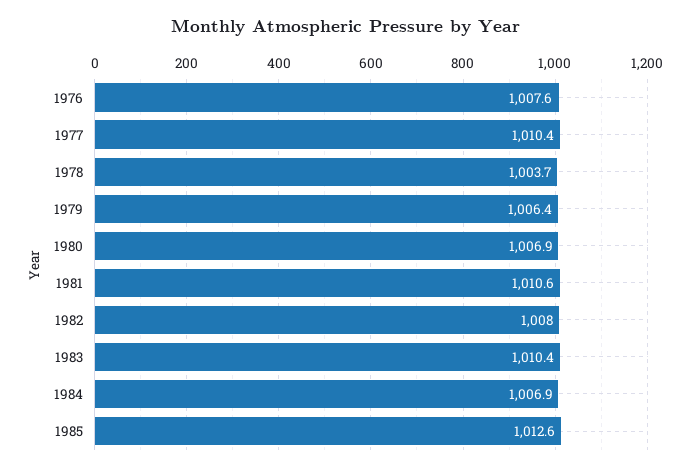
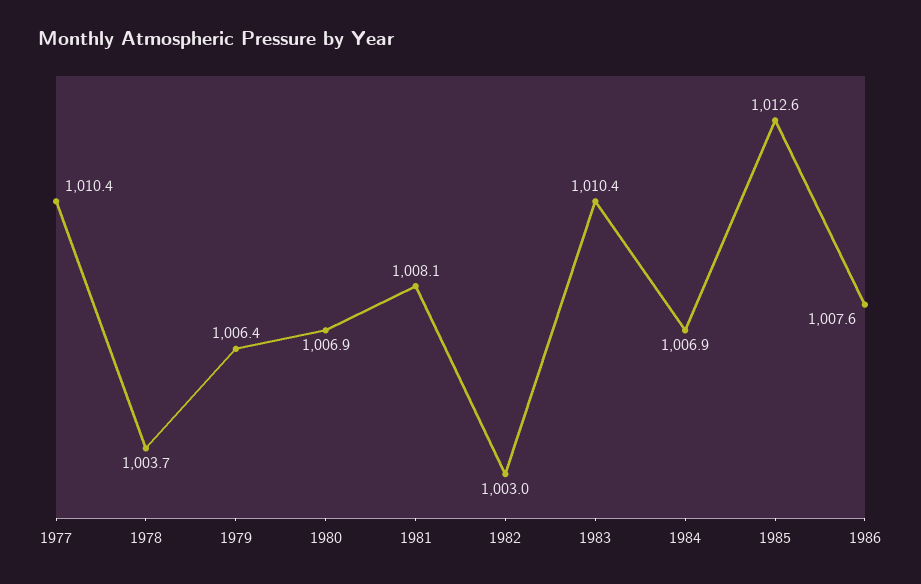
1976: 1007.6 -> none
1981: 1010.6 -> 1008.1
1982: 1008 -> 1003
1986: none -> 1007.6

